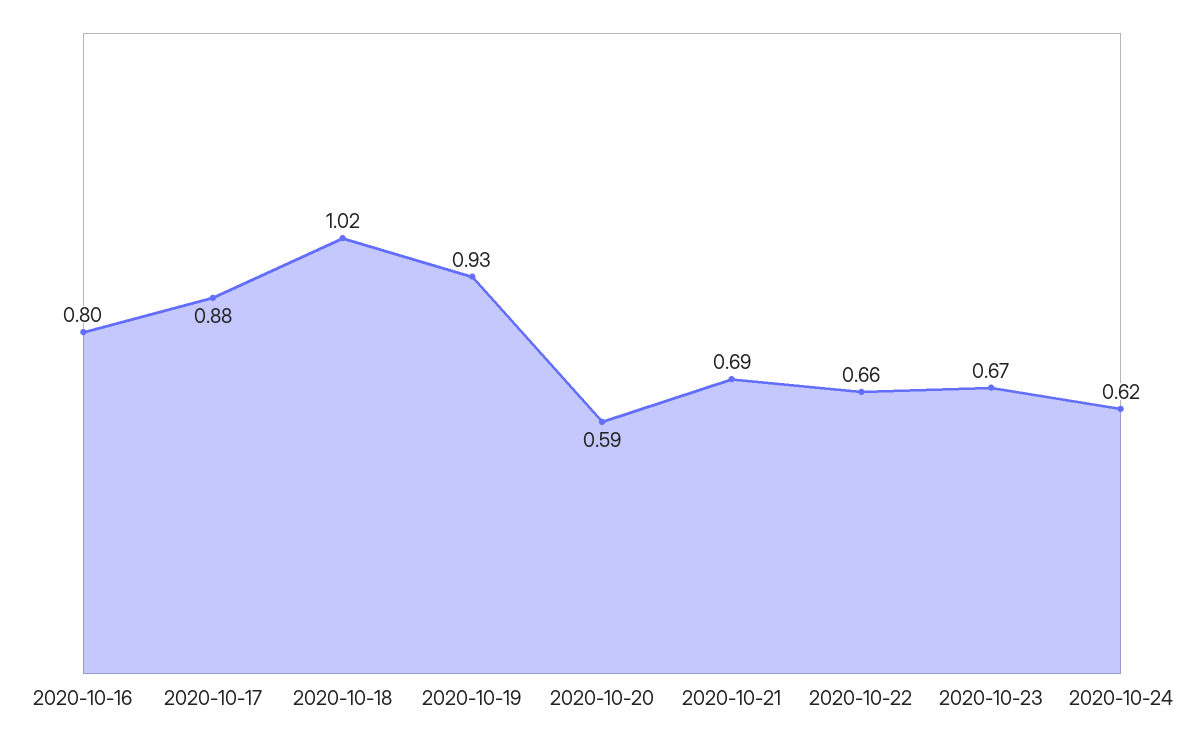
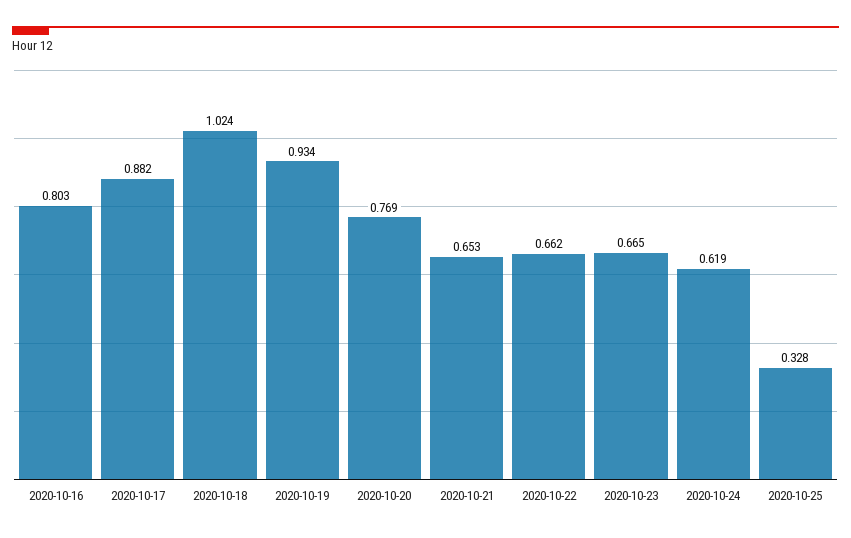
2020-10-20: 0.59 -> 0.769
2020-10-21: 0.69 -> 0.653
2020-10-25: none -> 0.328

